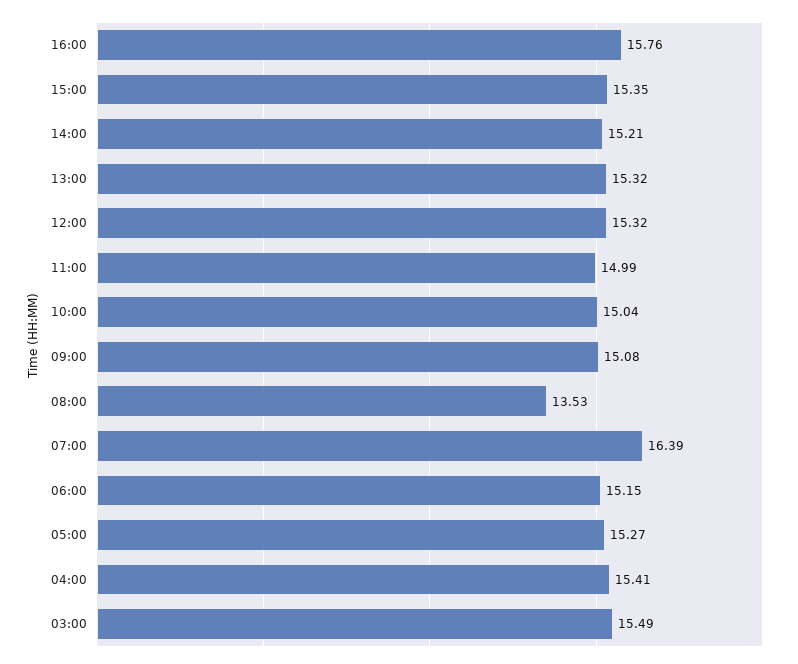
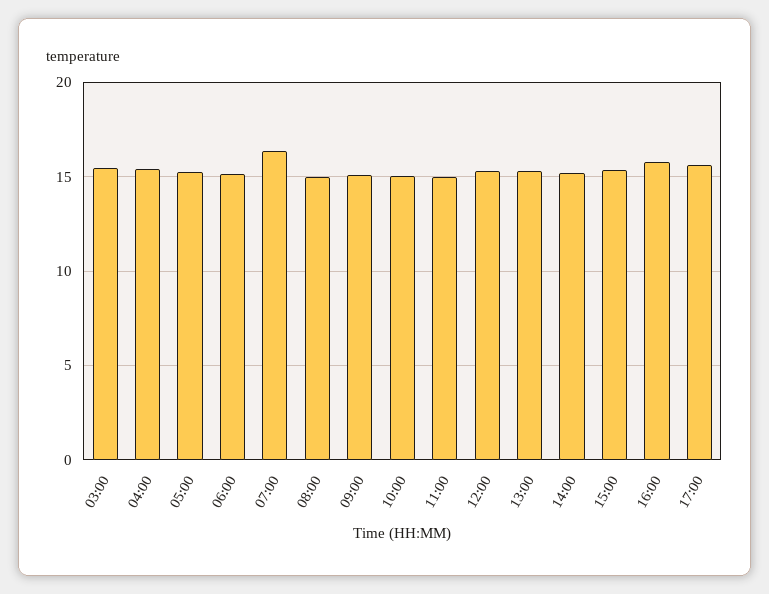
08:00: 13.53 -> 15
17:00: none -> 15.5

